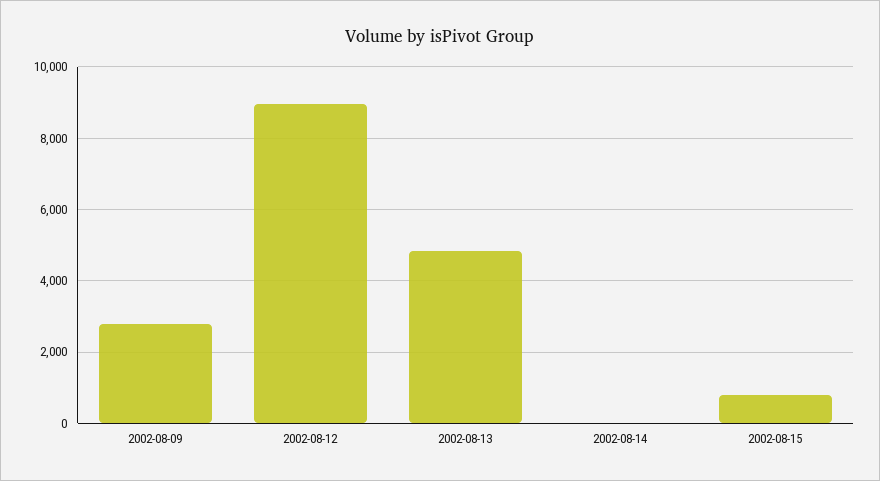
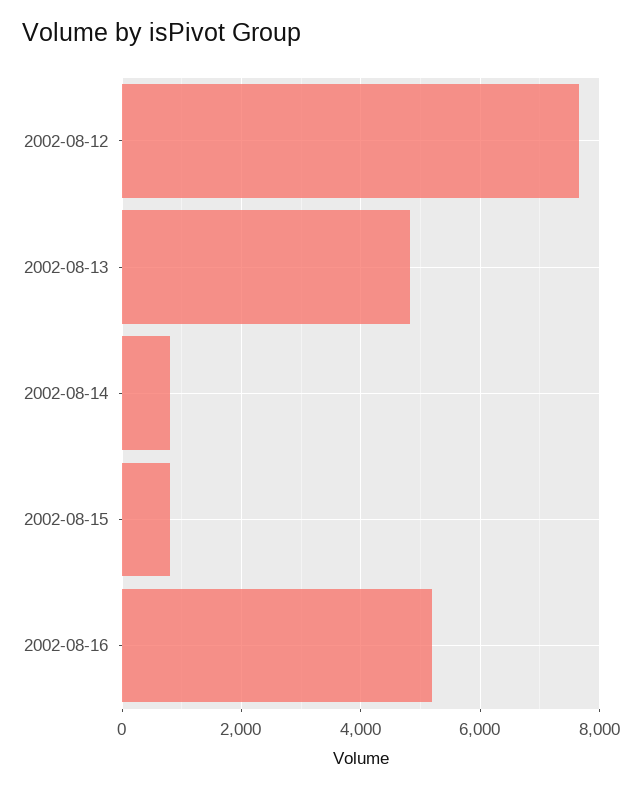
2002-08-09: 2800 -> none
2002-08-12: 9000 -> 7600
2002-08-14: 0 -> 800
2002-08-16: none -> 5200

